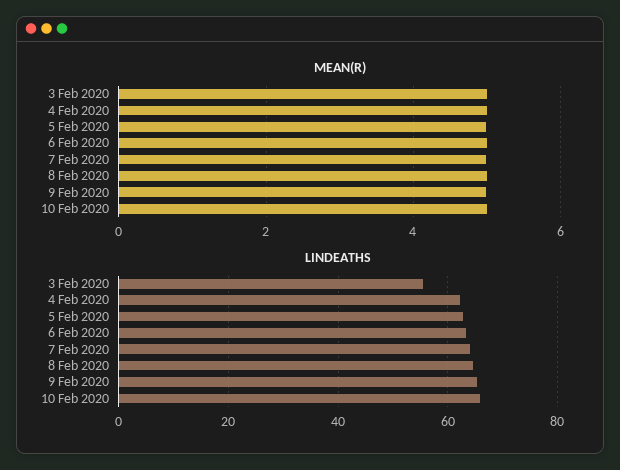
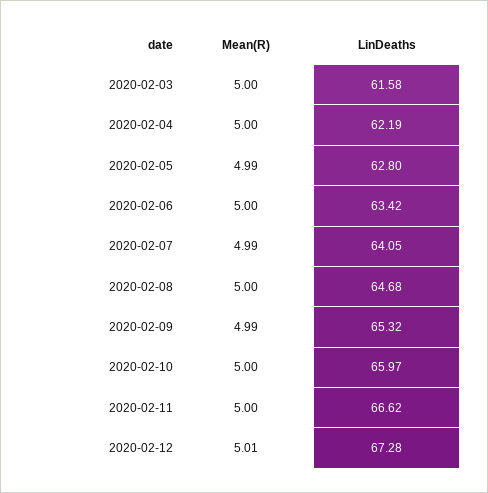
LINDEATHS, 3 Feb 2020: 56 -> 61.58
MEAN(R), 2020-02-11: none -> 5
LINDEATHS, 2020-02-11: none -> 66.62
MEAN(R), 2020-02-12: none -> 5.01
LINDEATHS, 2020-02-12: none -> 67.28

